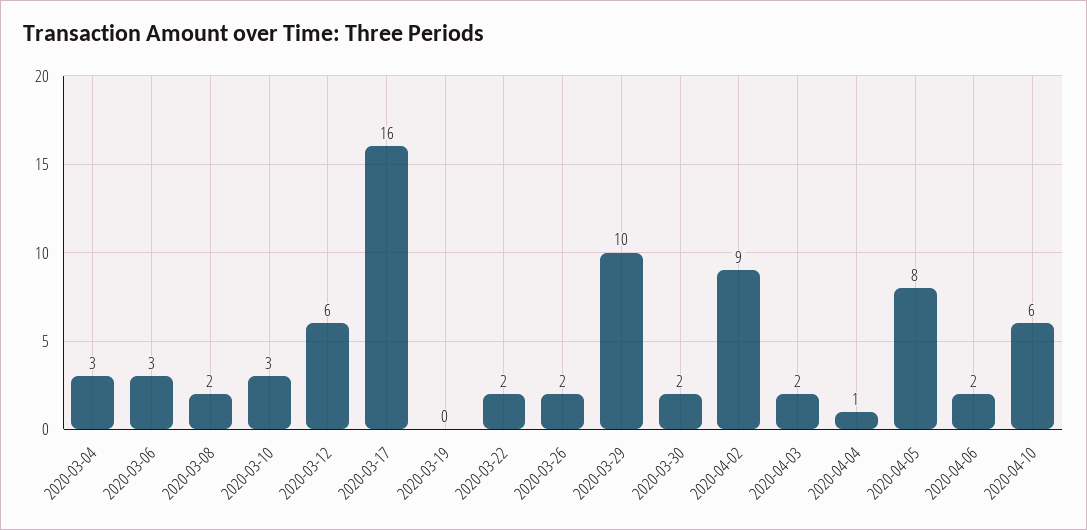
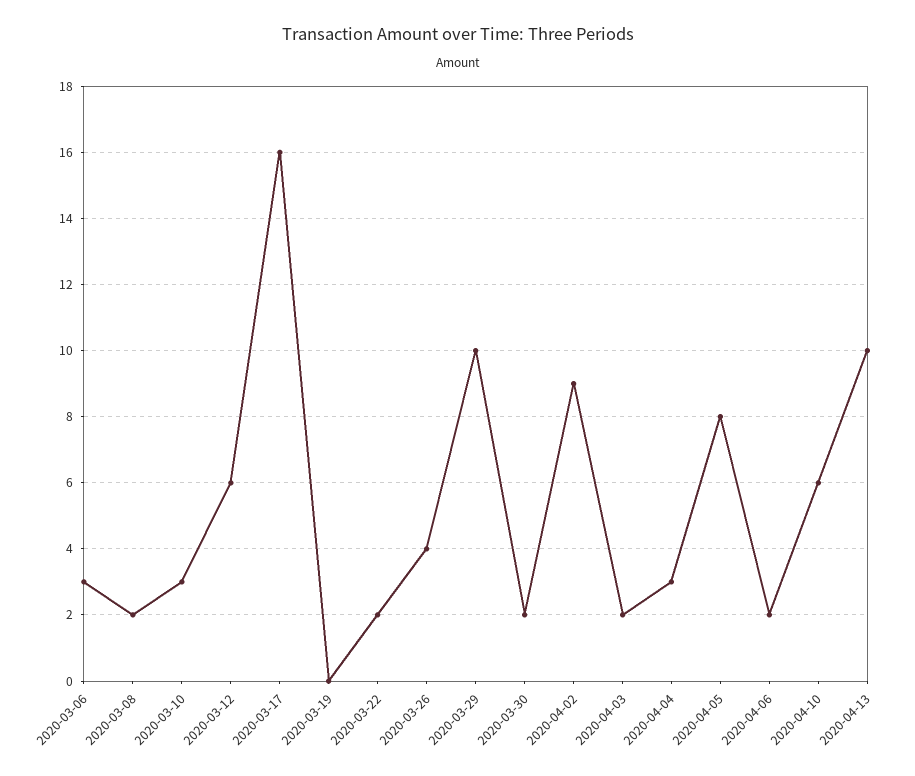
2020-03-04: 3 -> none
2020-03-26: 2 -> 4
2020-04-04: 1 -> 3
2020-04-13: none -> 10

